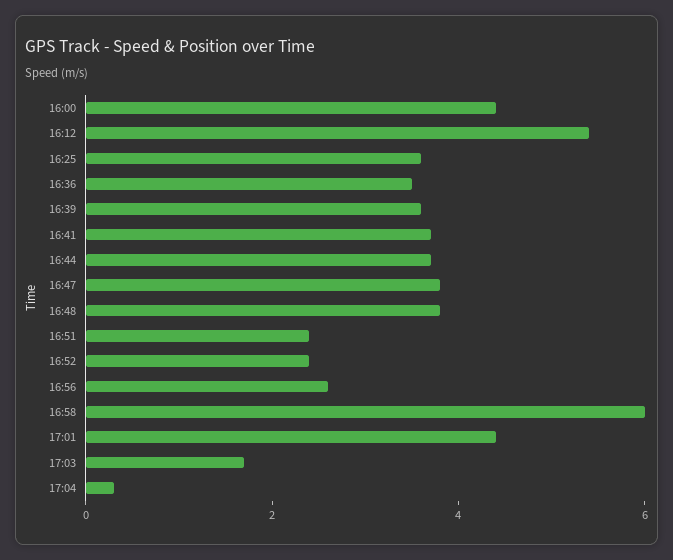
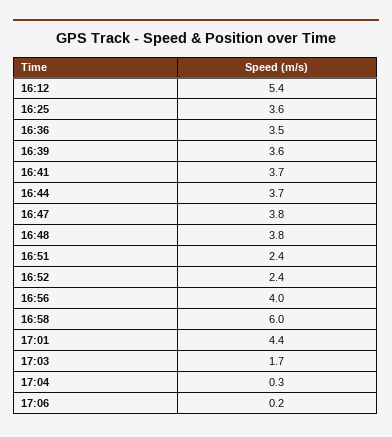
16:00: 4.5 -> none
16:56: 2.5 -> 4
17:06: none -> 0.2

